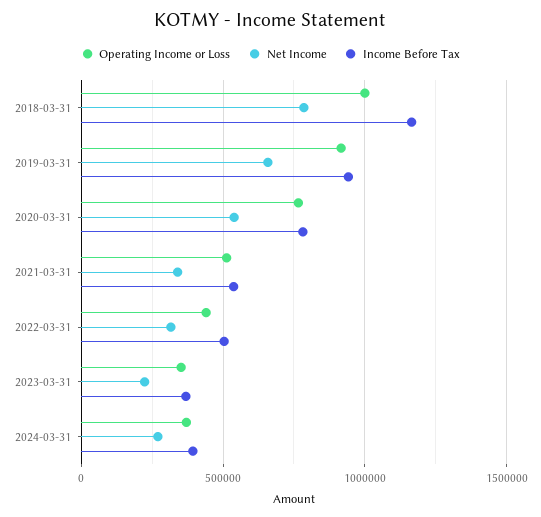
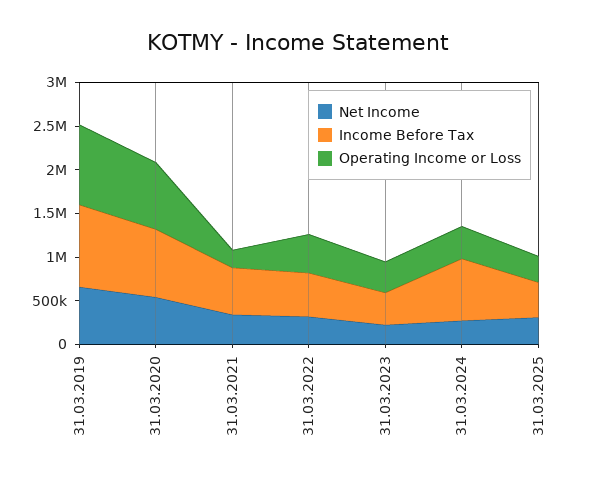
Operating Income or Loss, 2018-03-31: 1000000 -> none
Net Income, 2018-03-31: 800000 -> none
Income Before Tax, 2018-03-31: 1150000 -> none
Operating Income or Loss, 2021-03-31: 500000 -> 200000
Income Before Tax, 2024-03-31: 400000 -> 700000
Net Income, 31.03.2025: none -> 300000
Income Before Tax, 31.03.2025: none -> 400000
Operating Income or Loss, 31.03.2025: none -> 300000

